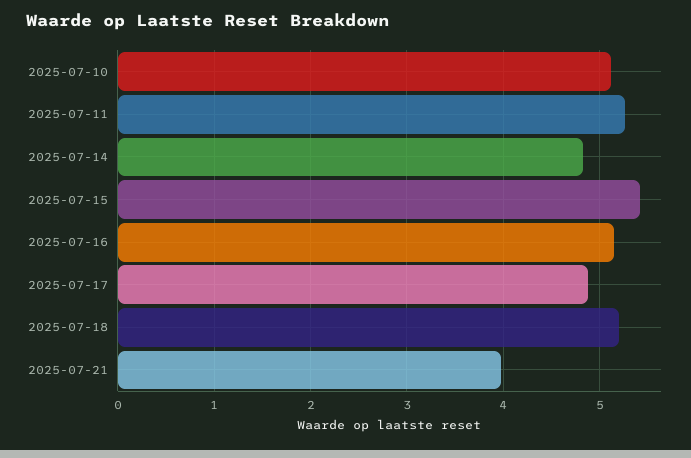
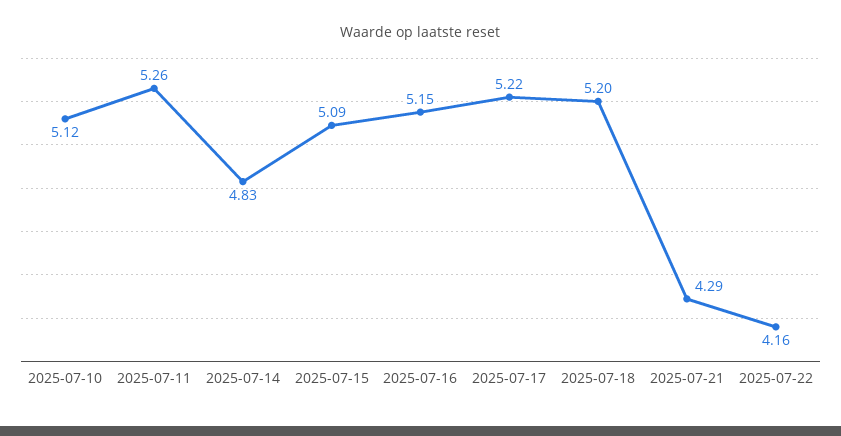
2025-07-15: 5.4 -> 5.09
2025-07-17: 4.9 -> 5.22
2025-07-21: 4 -> 4.29
2025-07-22: none -> 4.16

